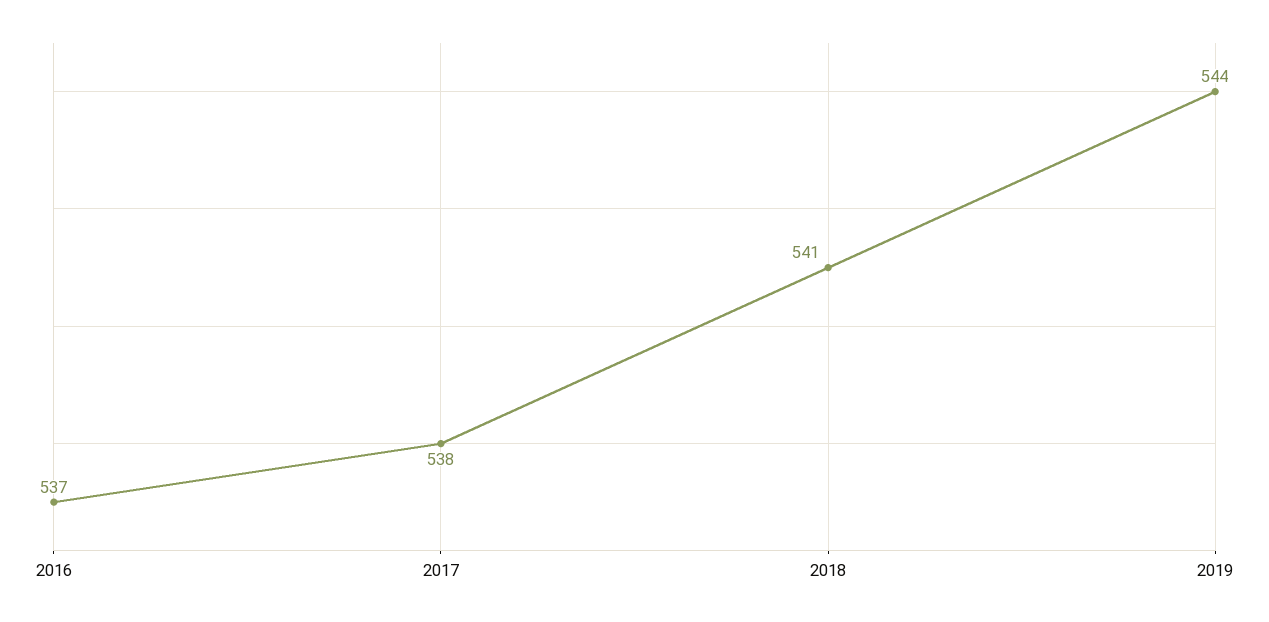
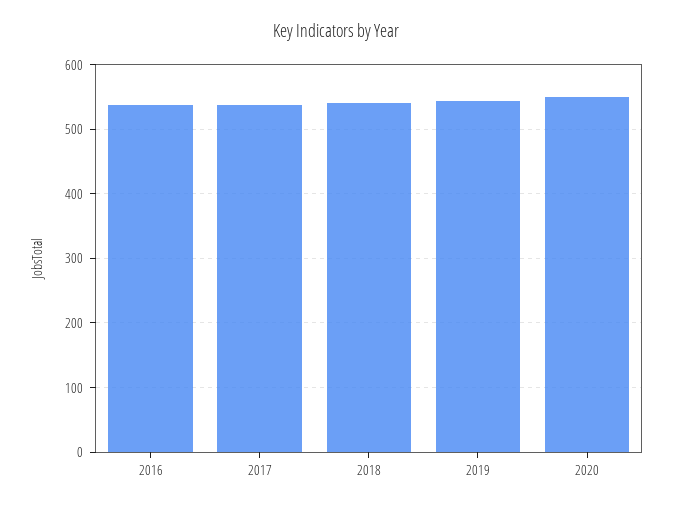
2020: none -> 550

